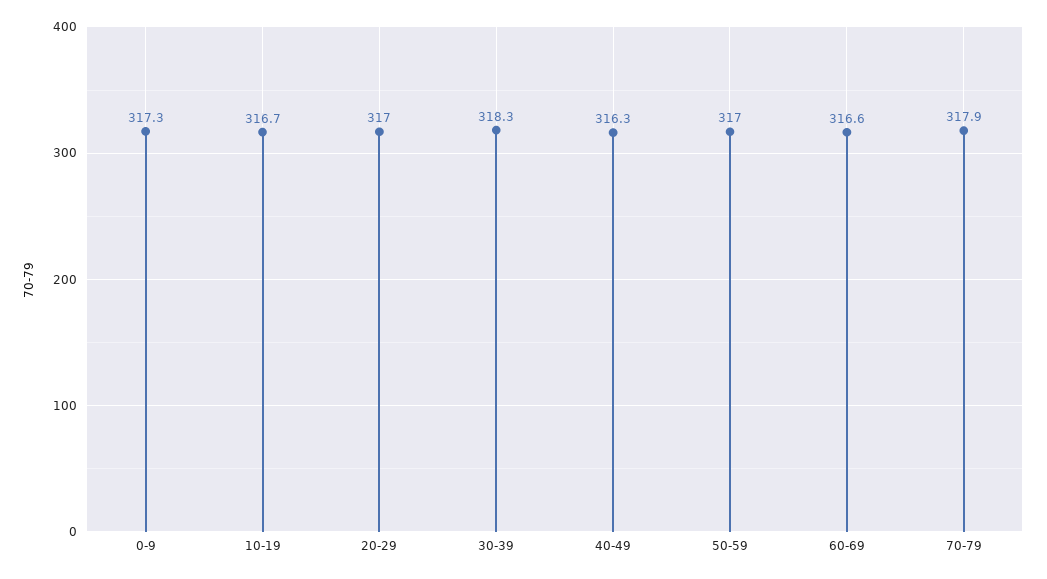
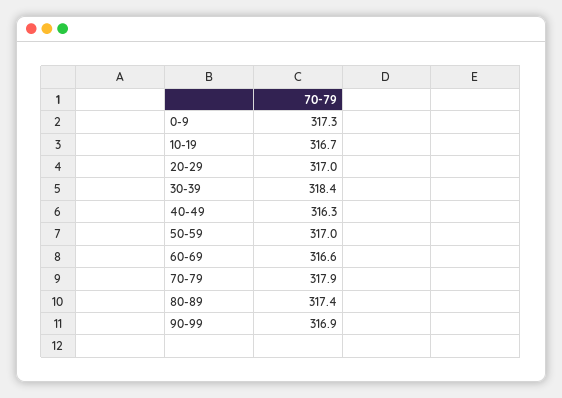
30-39: 318.3 -> 318.4
80-89: none -> 317.4
90-99: none -> 316.9

